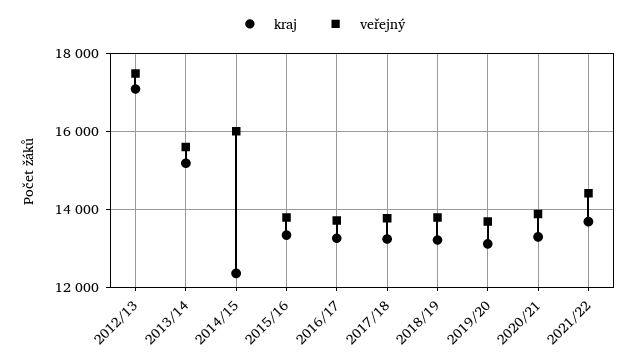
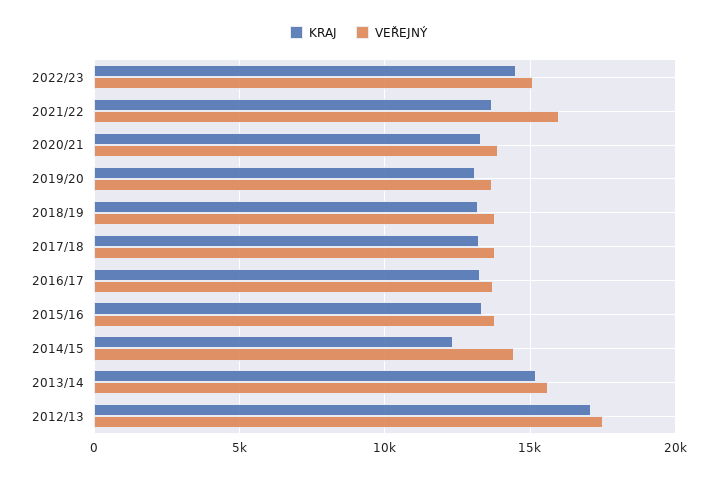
veřejný, 2014/15: 16000 -> 14500
veřejný, 2021/22: 14400 -> 16000
kraj, 2022/23: none -> 14500
veřejný, 2022/23: none -> 15000

